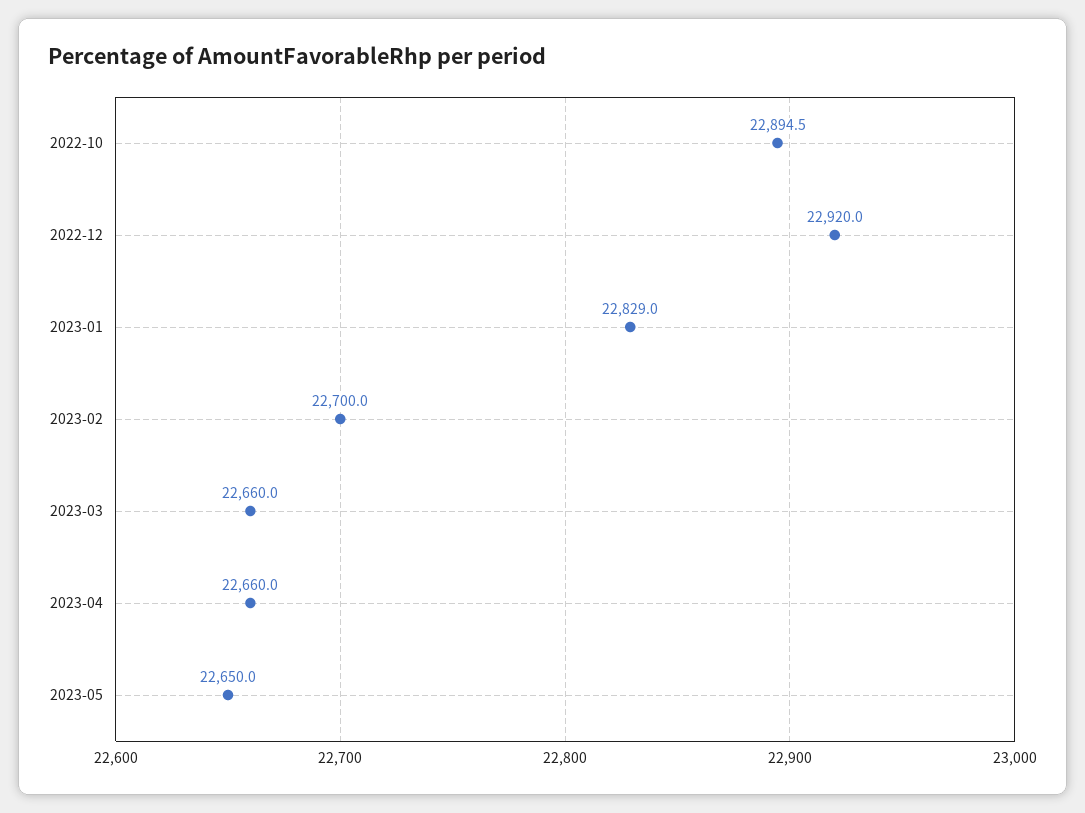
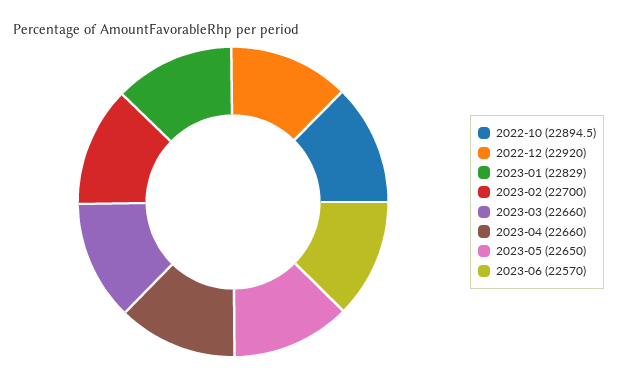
2023-06: none -> 22570

